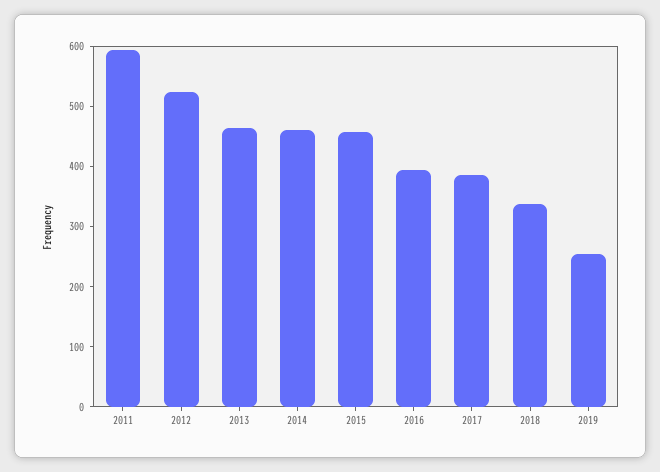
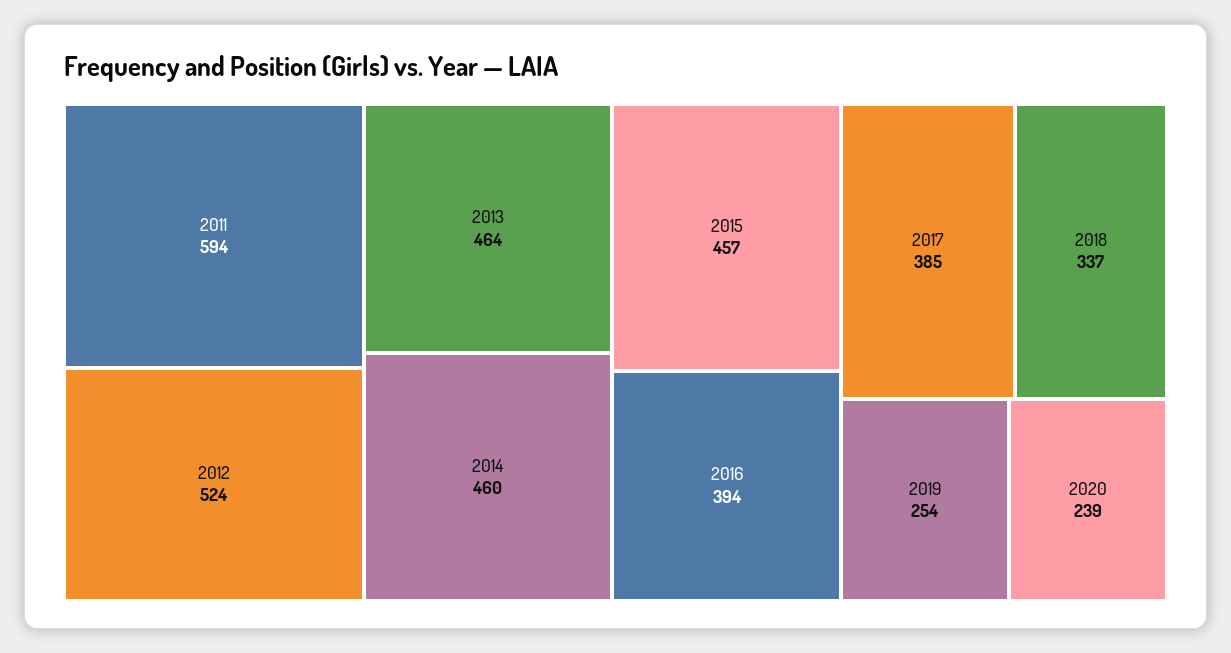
2020: none -> 239

